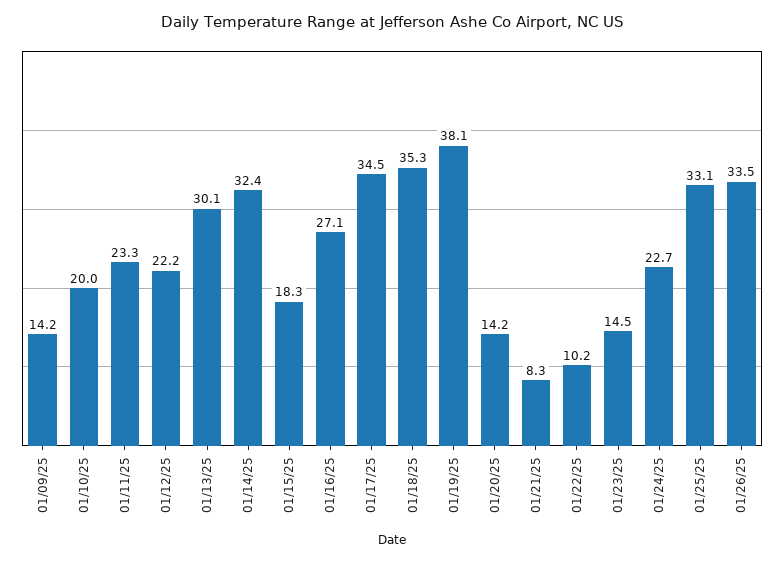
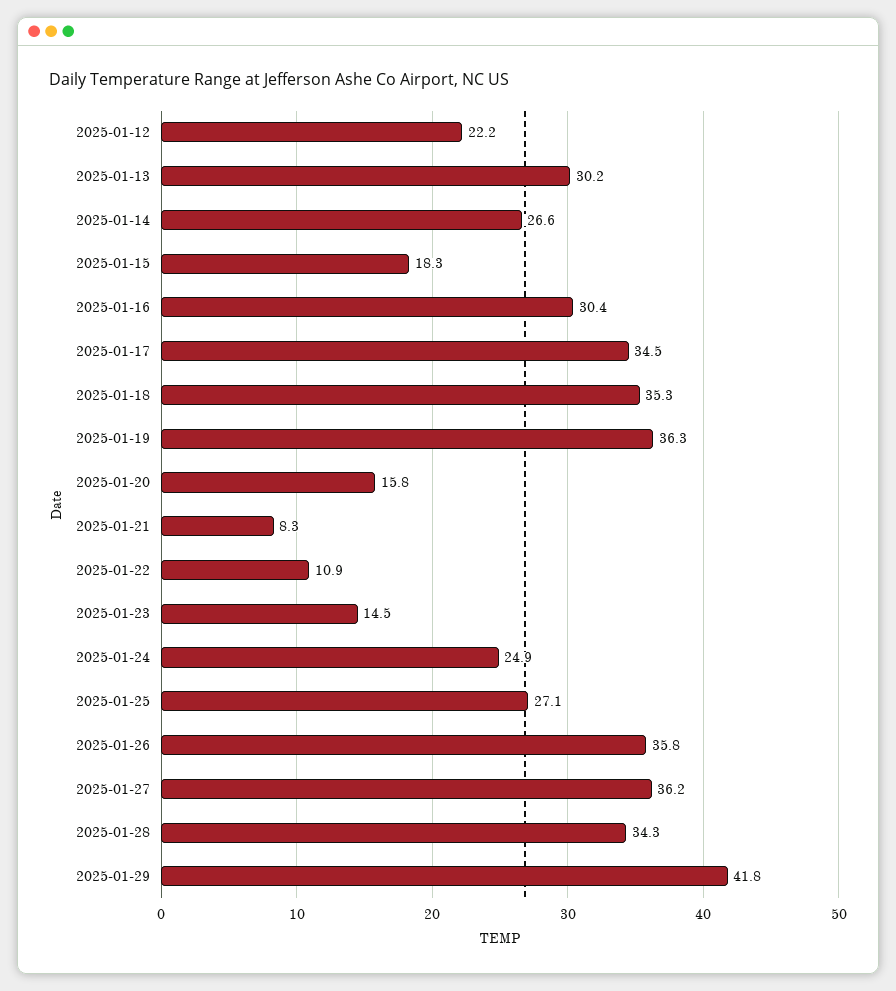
01/09/25: 14.2 -> none
01/10/25: 20 -> none
01/11/25: 23.3 -> none
01/13/25: 30.1 -> 30.2
01/14/25: 32.4 -> 26.6
01/16/25: 27.1 -> 30.4
01/19/25: 38.1 -> 36.3
01/20/25: 14.2 -> 15.8
01/22/25: 10.2 -> 10.9
01/24/25: 22.7 -> 24.9
01/25/25: 33.1 -> 27.1
01/26/25: 33.5 -> 35.8
2025-01-27: none -> 36.2
2025-01-28: none -> 34.3
2025-01-29: none -> 41.8

